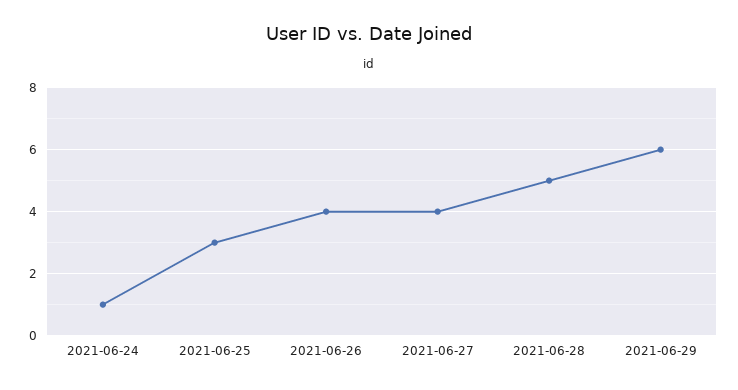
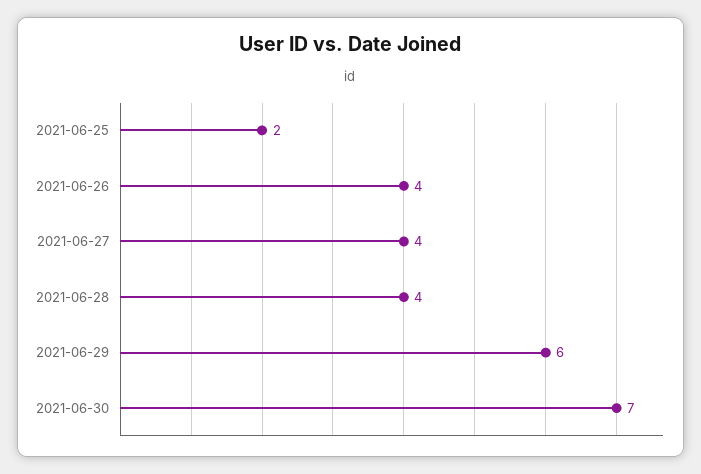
2021-06-24: 1 -> none
2021-06-25: 3 -> 2
2021-06-28: 5 -> 4
2021-06-30: none -> 7

